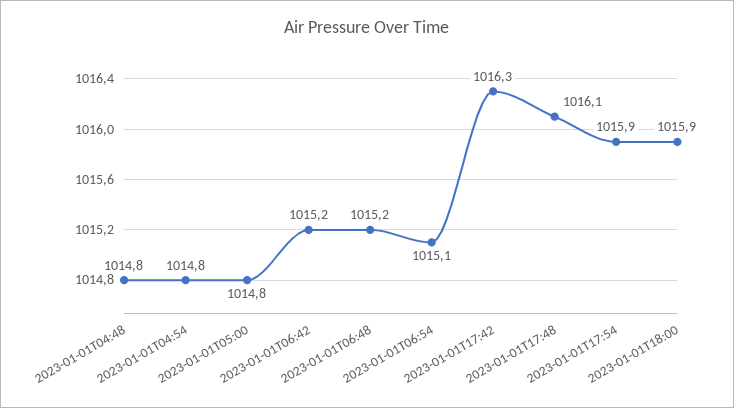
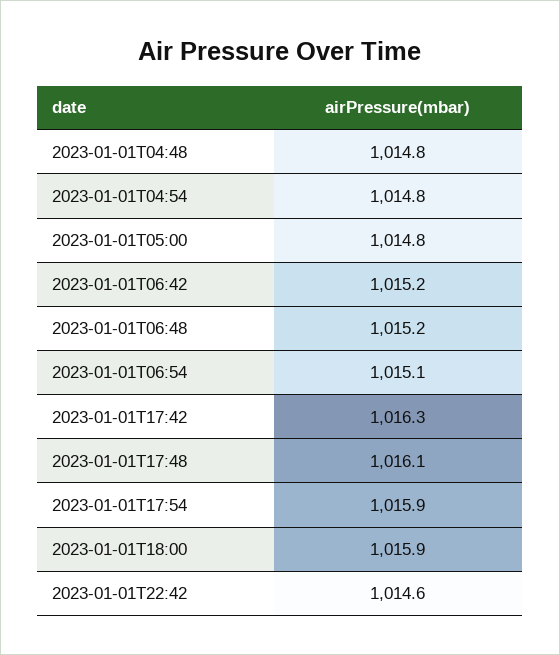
2023-01-01T22:42: none -> 1014.6

